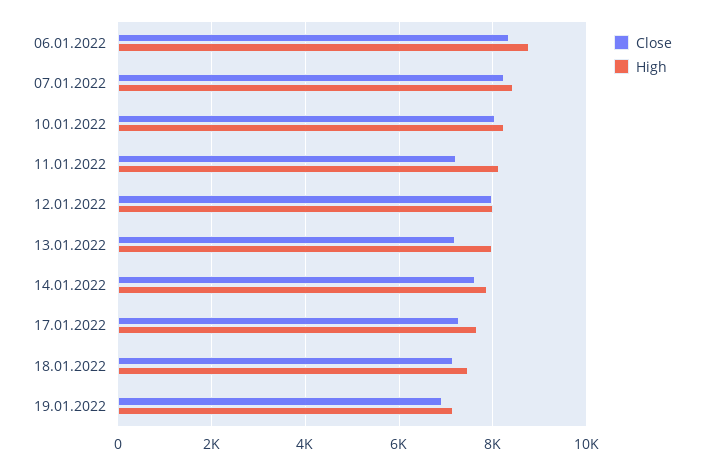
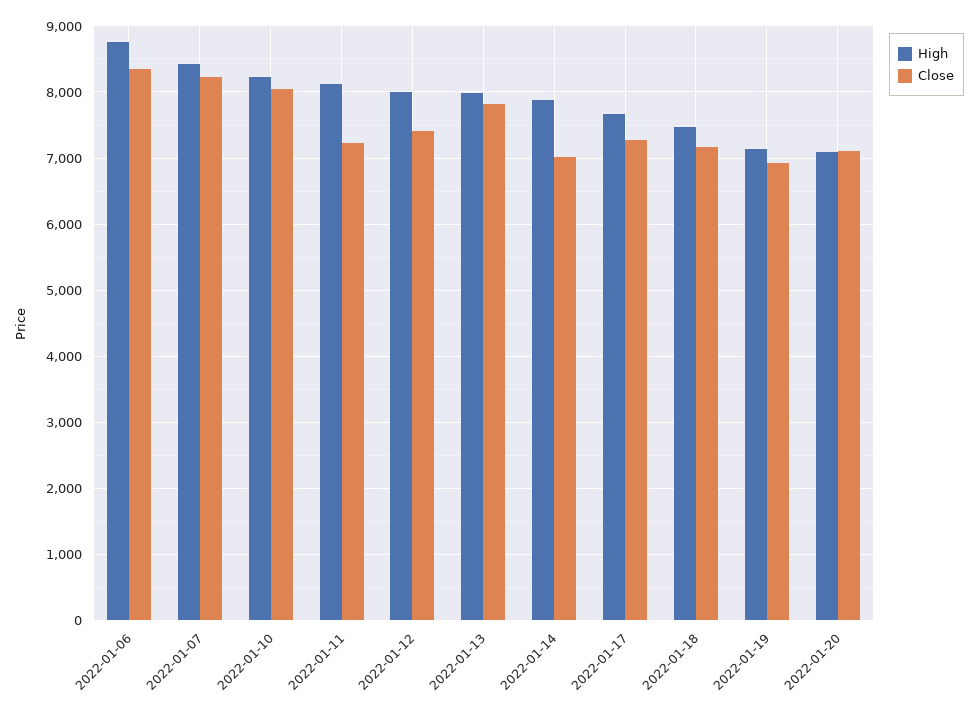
Close, 12.01.2022: 8000 -> 7400
Close, 13.01.2022: 7200 -> 7800
Close, 14.01.2022: 7600 -> 7000
High, 2022-01-20: none -> 7100
Close, 2022-01-20: none -> 7100

